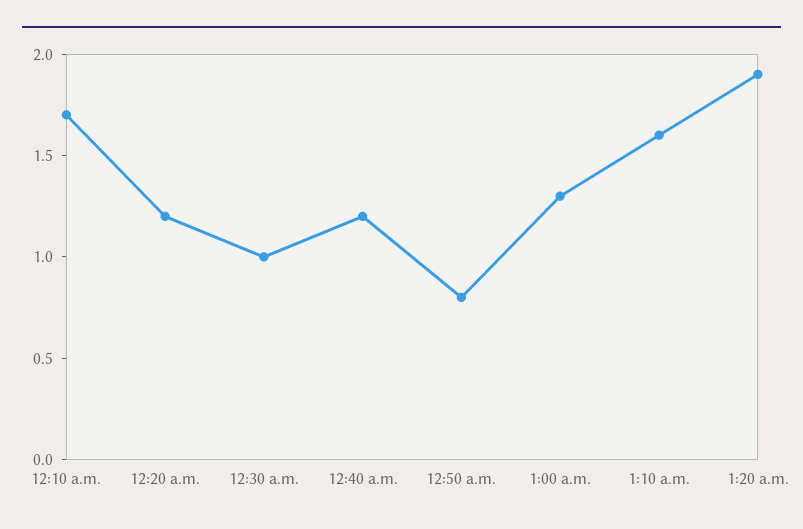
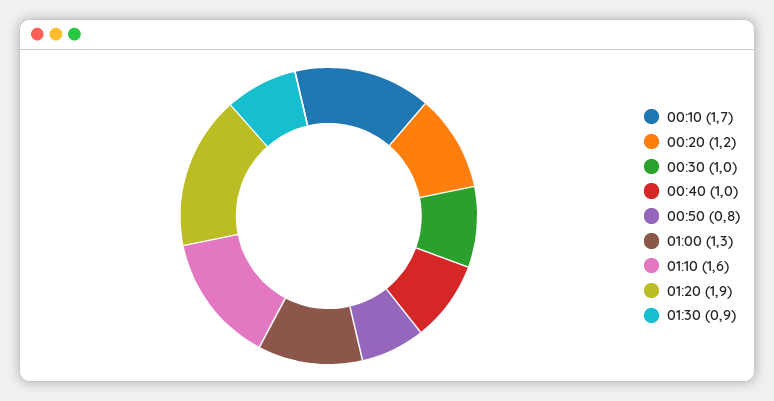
12:40 a.m.: 1.2 -> 1
01:30: none -> 0.9

